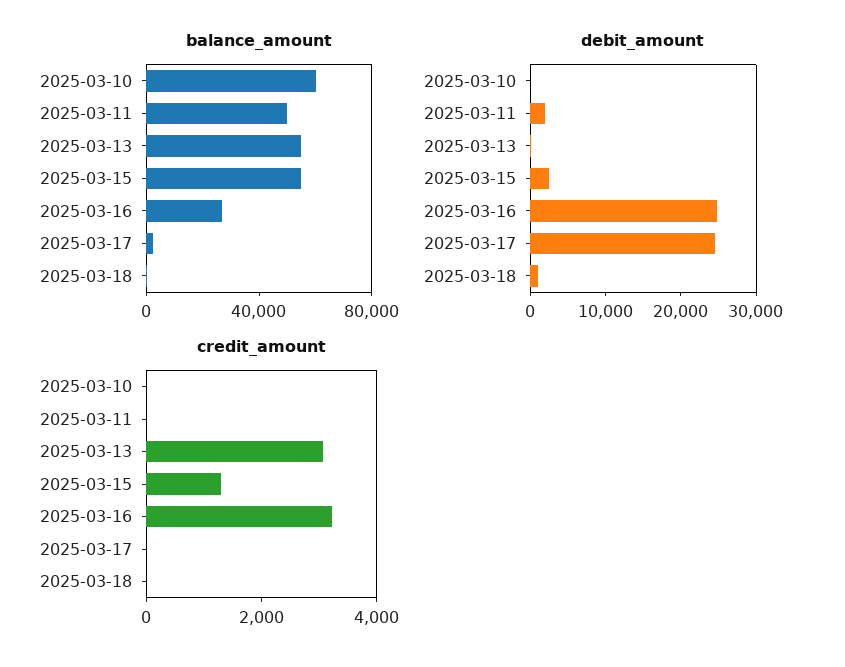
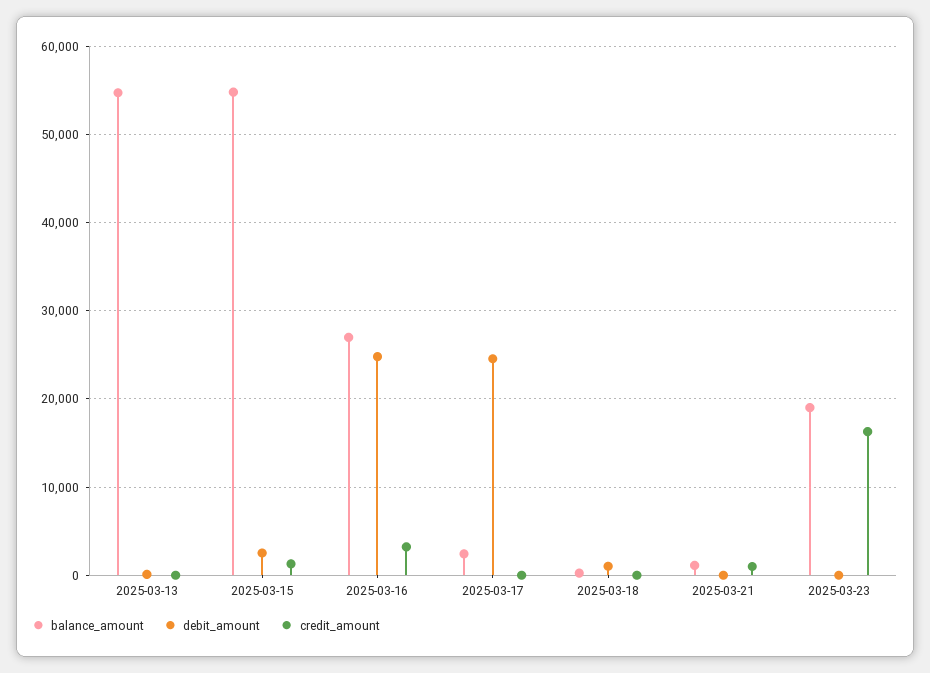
balance_amount, 2025-03-10: 60000 -> none
balance_amount, 2025-03-11: 50000 -> none
debit_amount, 2025-03-10: 0 -> none
debit_amount, 2025-03-11: 2000 -> none
credit_amount, 2025-03-10: 0 -> none
credit_amount, 2025-03-11: 0 -> none
credit_amount, 2025-03-13: 3000 -> 0
balance_amount, 2025-03-21: none -> 1000
debit_amount, 2025-03-21: none -> 0
credit_amount, 2025-03-21: none -> 1000
balance_amount, 2025-03-23: none -> 19000
debit_amount, 2025-03-23: none -> 0
credit_amount, 2025-03-23: none -> 16000

